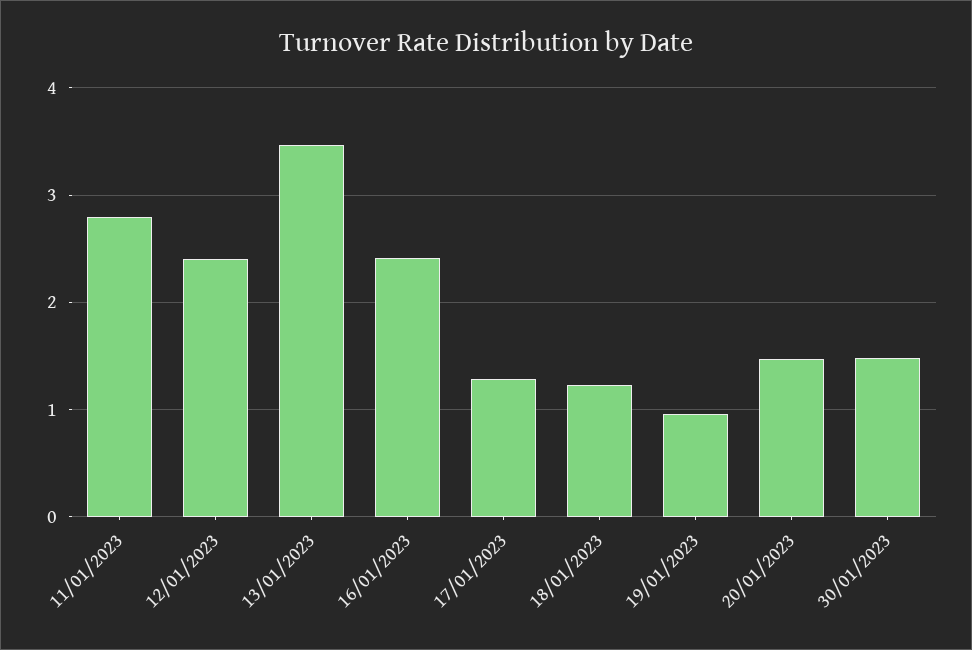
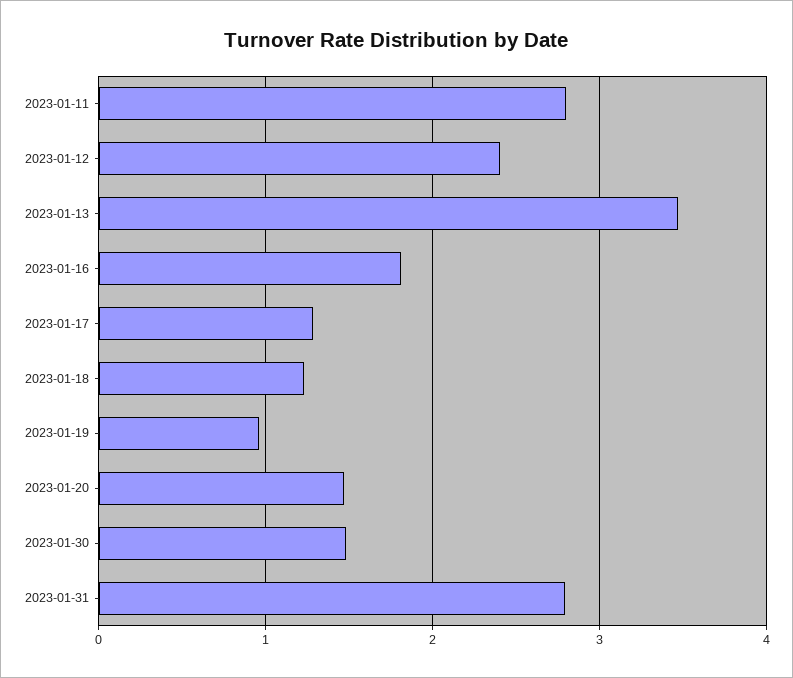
16/01/2023: 2.4 -> 1.8
2023-01-31: none -> 2.8

